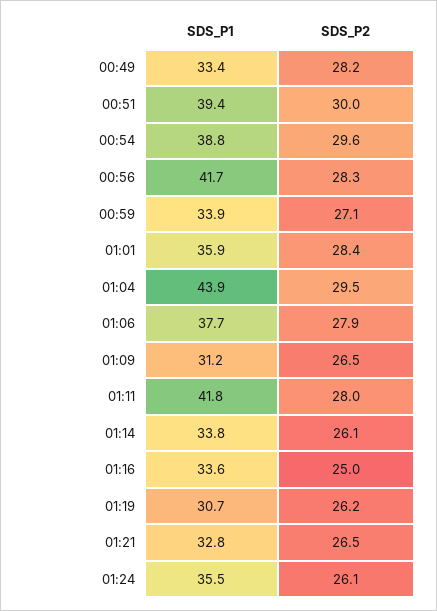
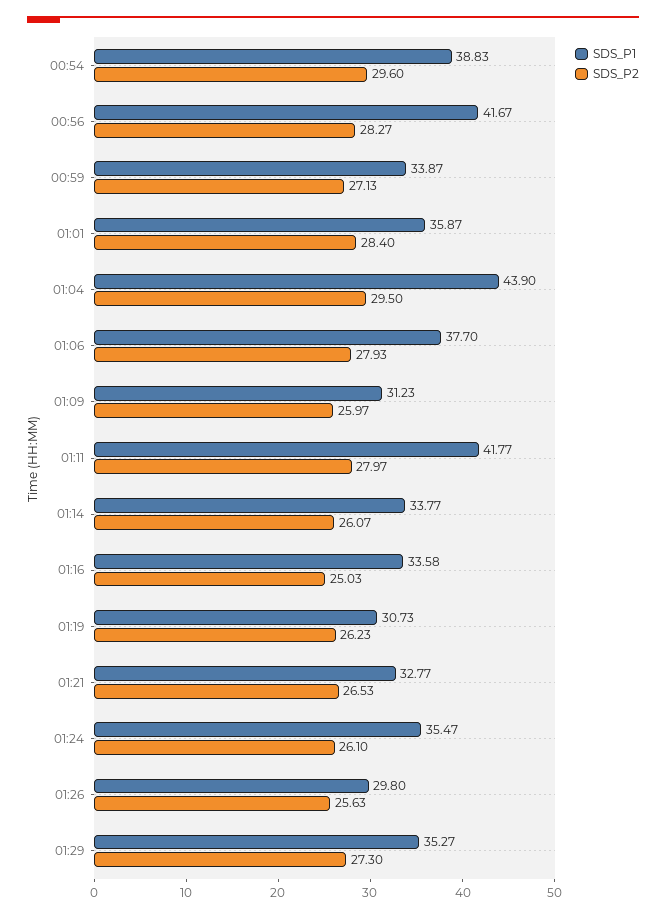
SDS_P1, 00:49: 33.4 -> none
SDS_P2, 00:49: 28.2 -> none
SDS_P1, 00:51: 39.4 -> none
SDS_P2, 00:51: 30 -> none
SDS_P2, 01:09: 26.5 -> 25.97
SDS_P1, 01:26: none -> 29.8
SDS_P2, 01:26: none -> 25.63
SDS_P1, 01:29: none -> 35.27
SDS_P2, 01:29: none -> 27.3

